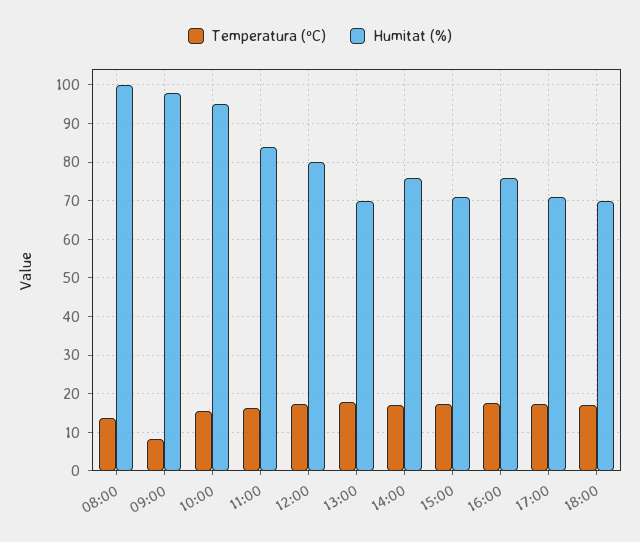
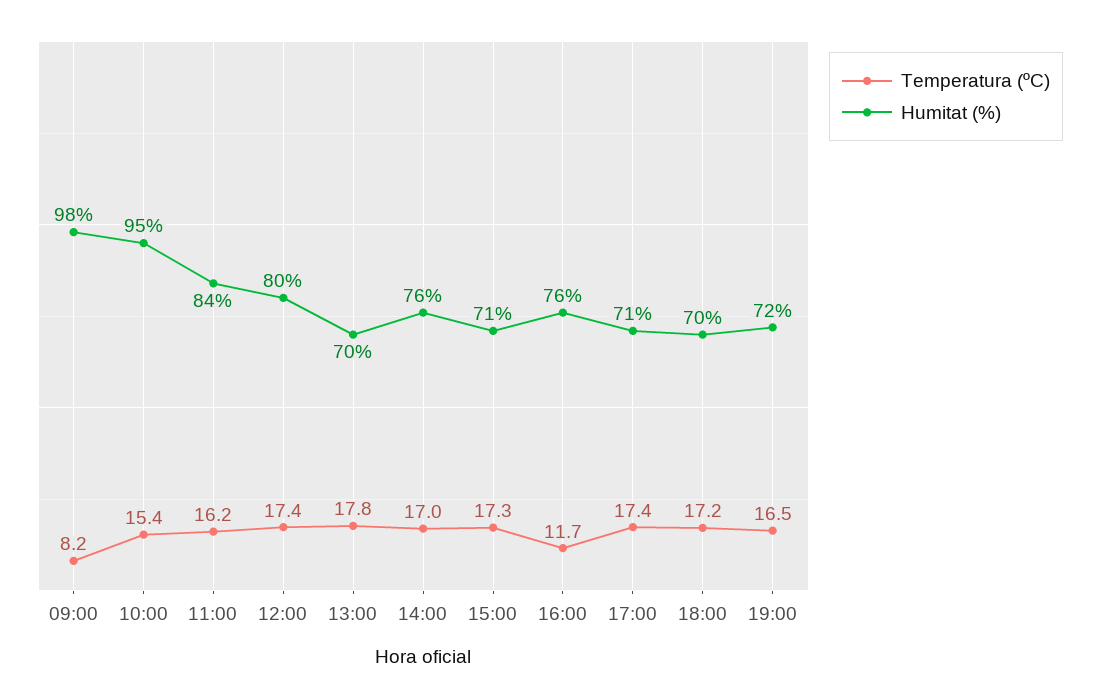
Temperatura (ºC), 08:00: 14 -> none
Humitat (%), 08:00: 100 -> none
Temperatura (ºC), 16:00: 18 -> 11.7
Temperatura (ºC), 19:00: none -> 16.5
Humitat (%), 19:00: none -> 72

